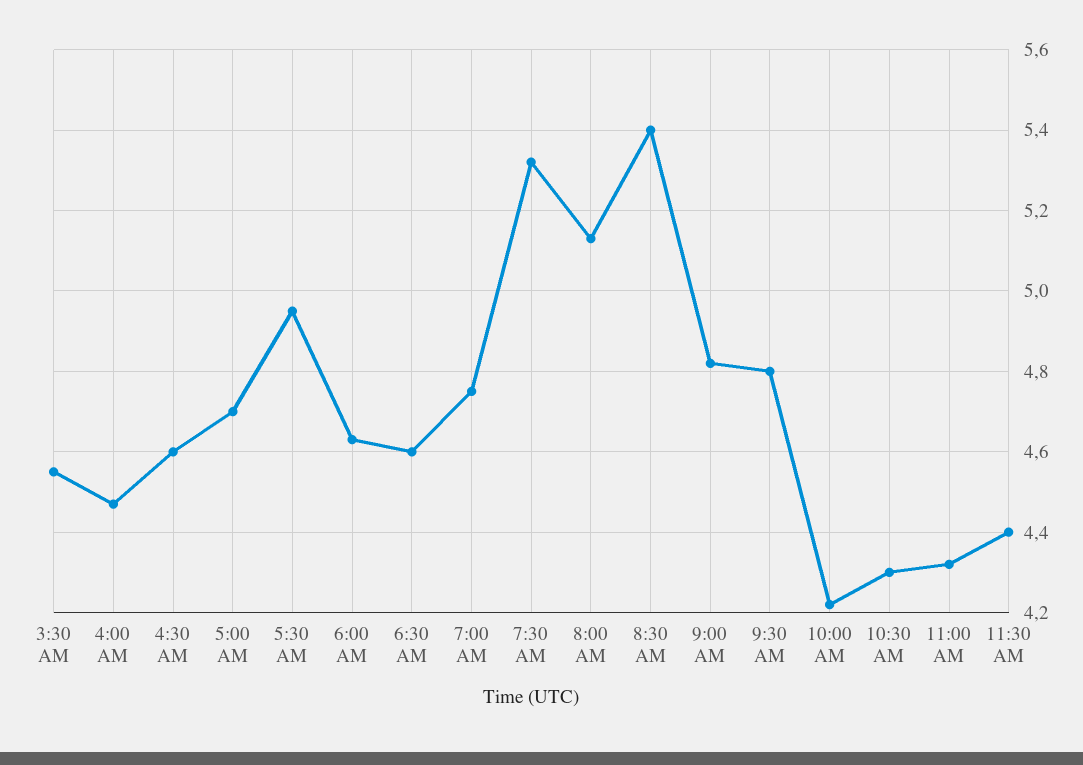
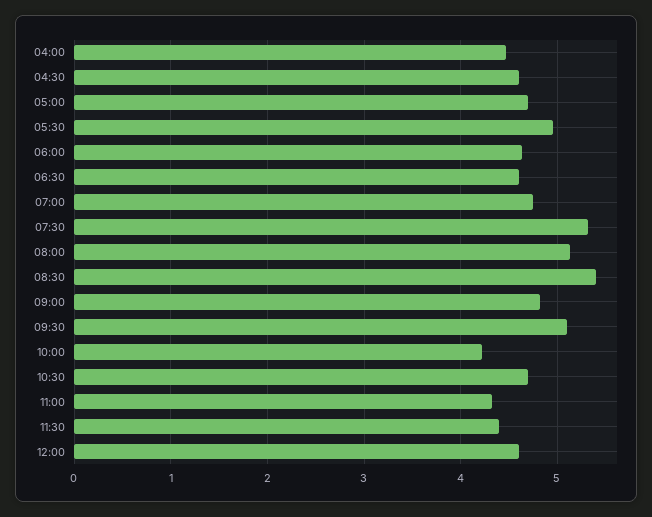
3:30 AM: 4.55 -> none
9:30 AM: 4.8 -> 5.1
10:30 AM: 4.3 -> 4.7
12:00: none -> 4.6

